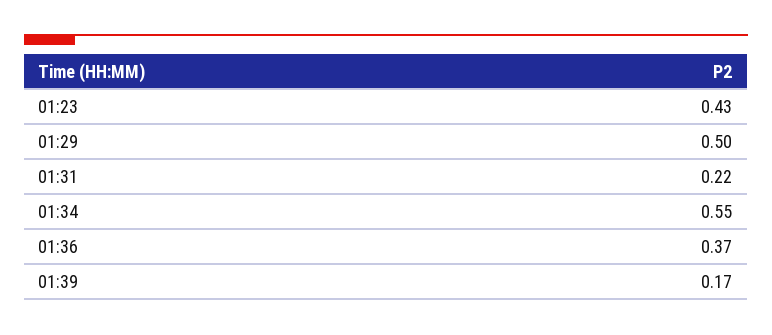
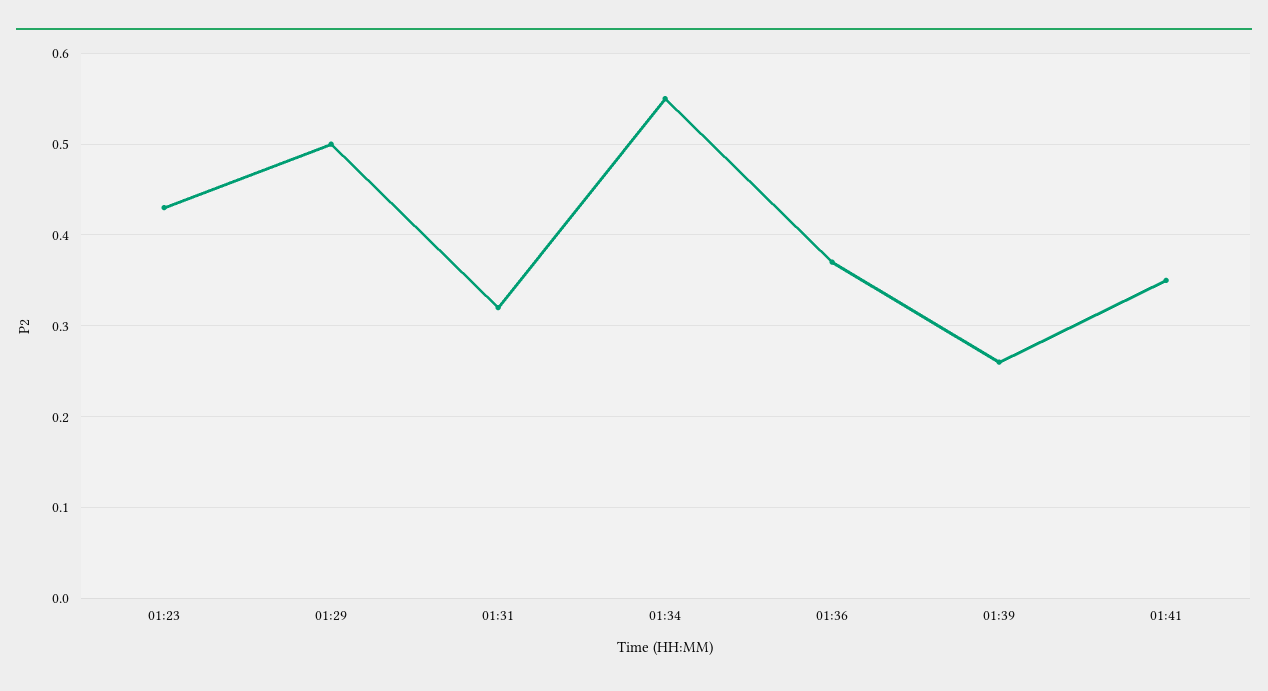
01:31: 0.22 -> 0.32
01:39: 0.17 -> 0.26
01:41: none -> 0.35

